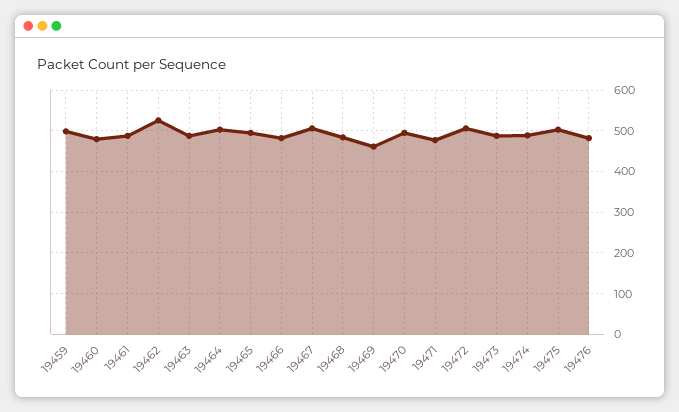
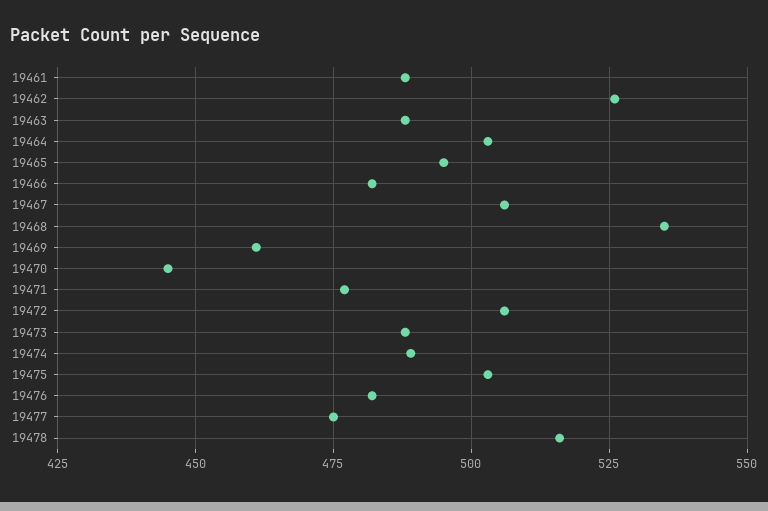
19459: 500 -> none
19460: 480 -> none
19468: 480 -> 535
19470: 500 -> 445
19477: none -> 475
19478: none -> 515

